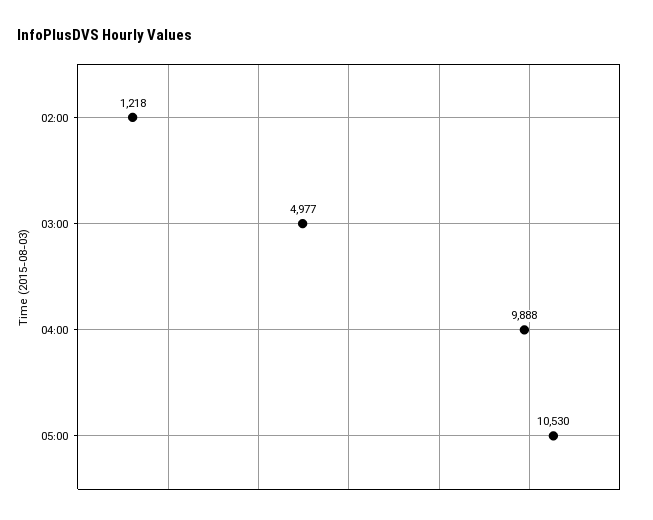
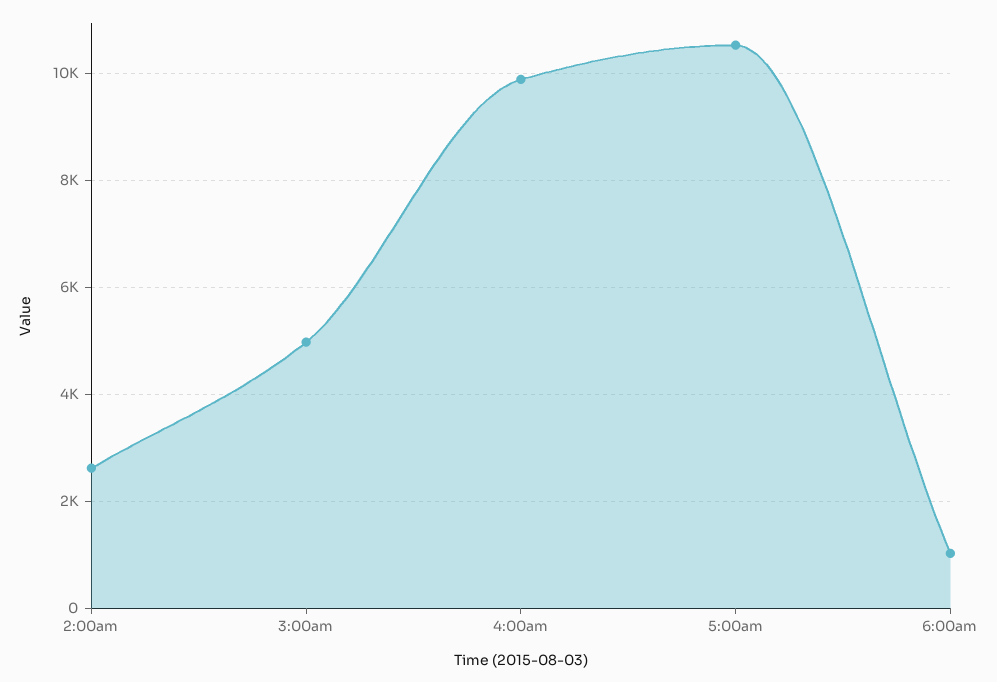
02:00: 1218 -> 2600
6:00am: none -> 1000

